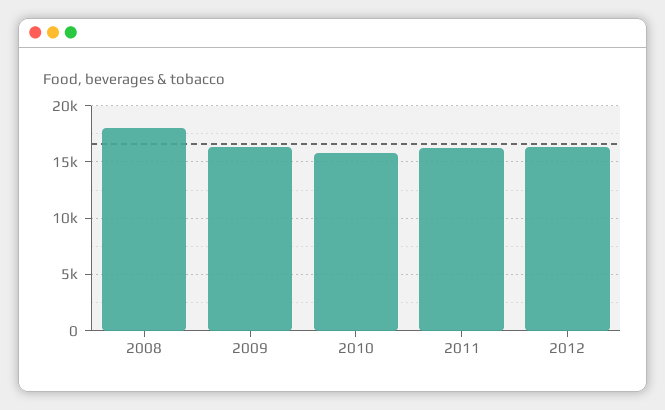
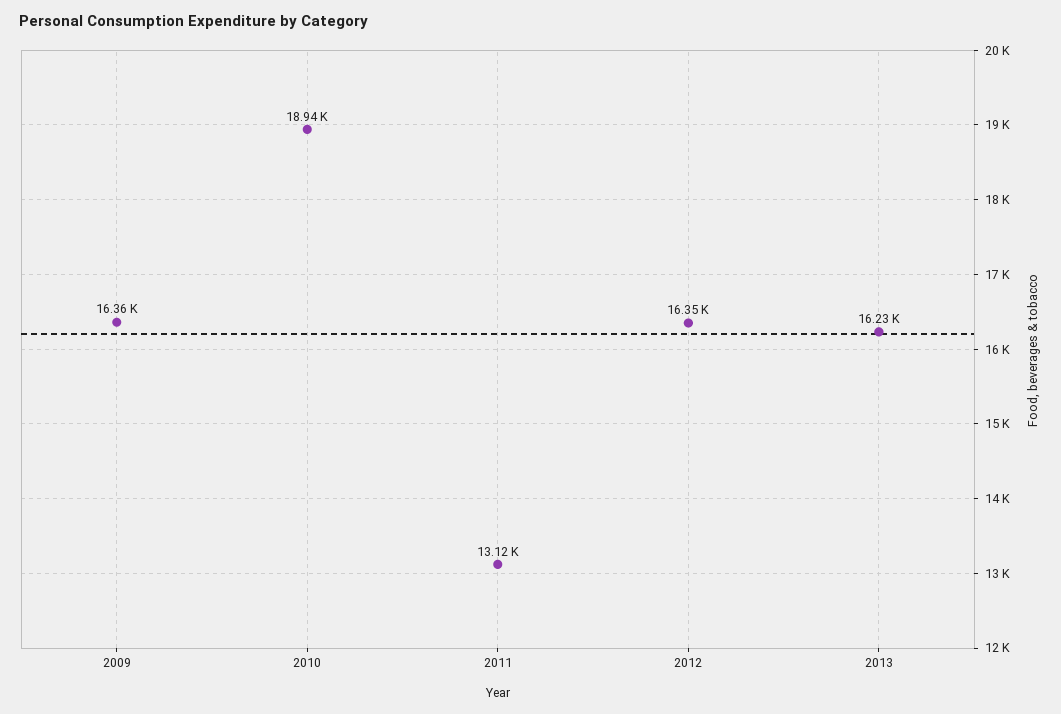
2008: 18000 -> none
2010: 16000 -> 18940
2011: 16000 -> 13120
2013: none -> 16230

